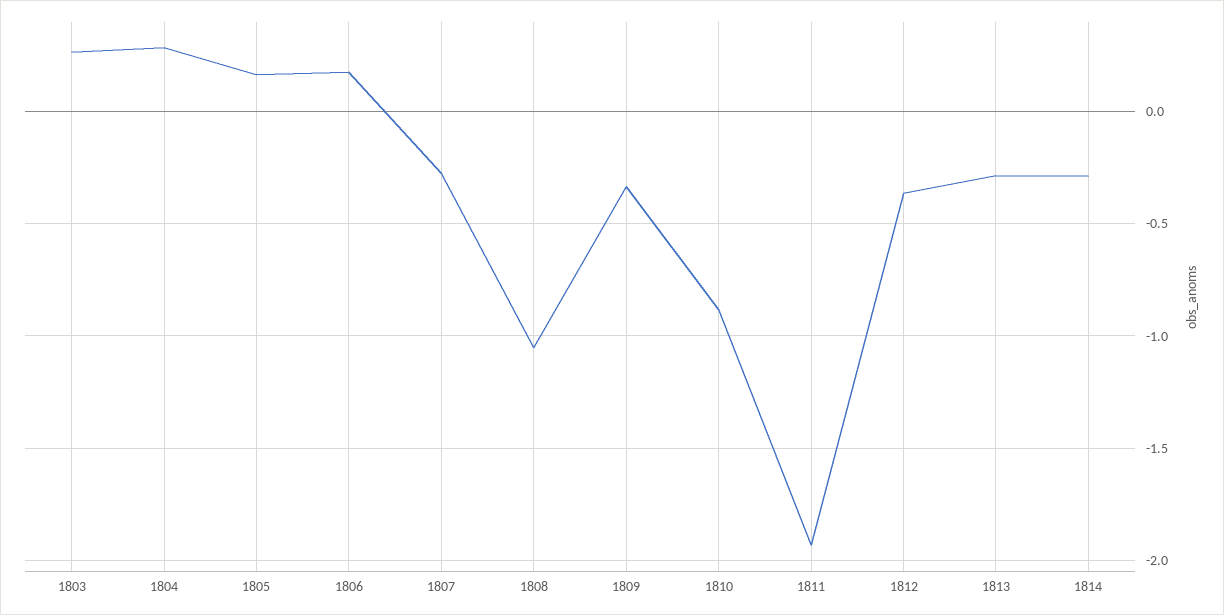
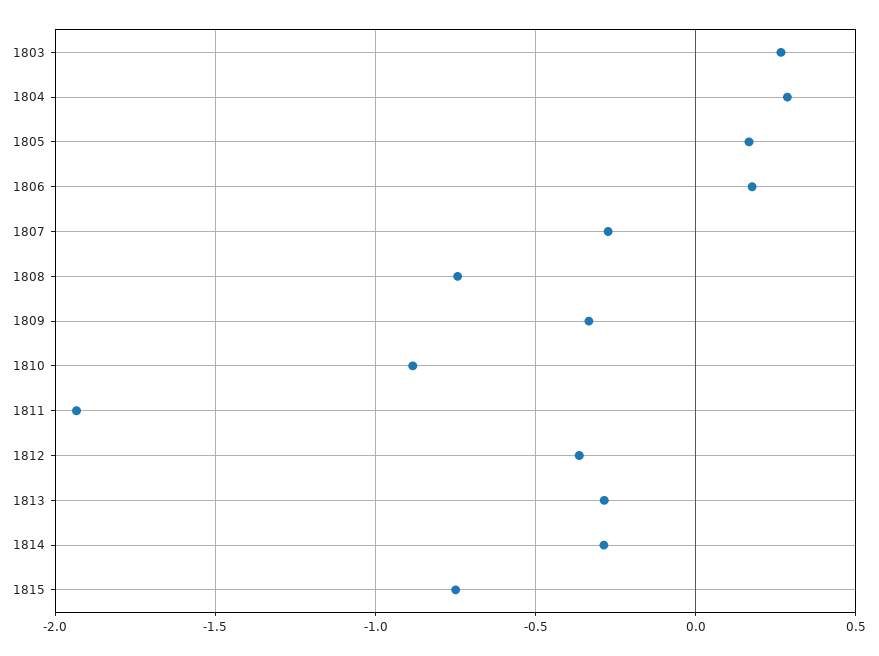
1808: -1.05 -> -0.75
1815: none -> -0.75

